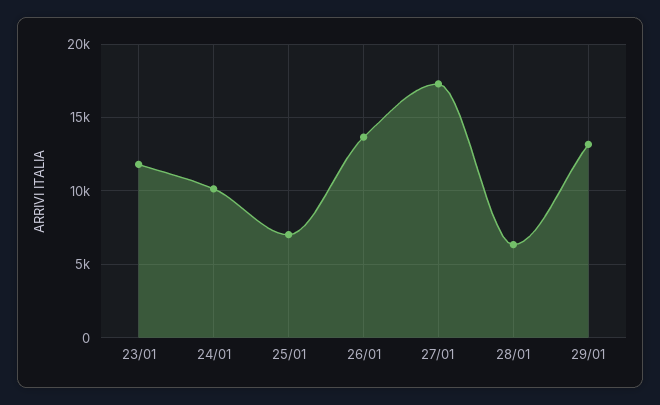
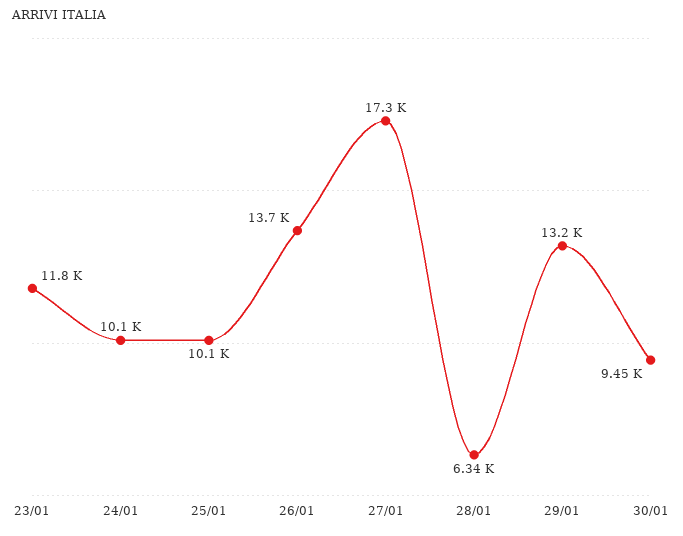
25/01: 7000 -> 10100
30/01: none -> 9450

